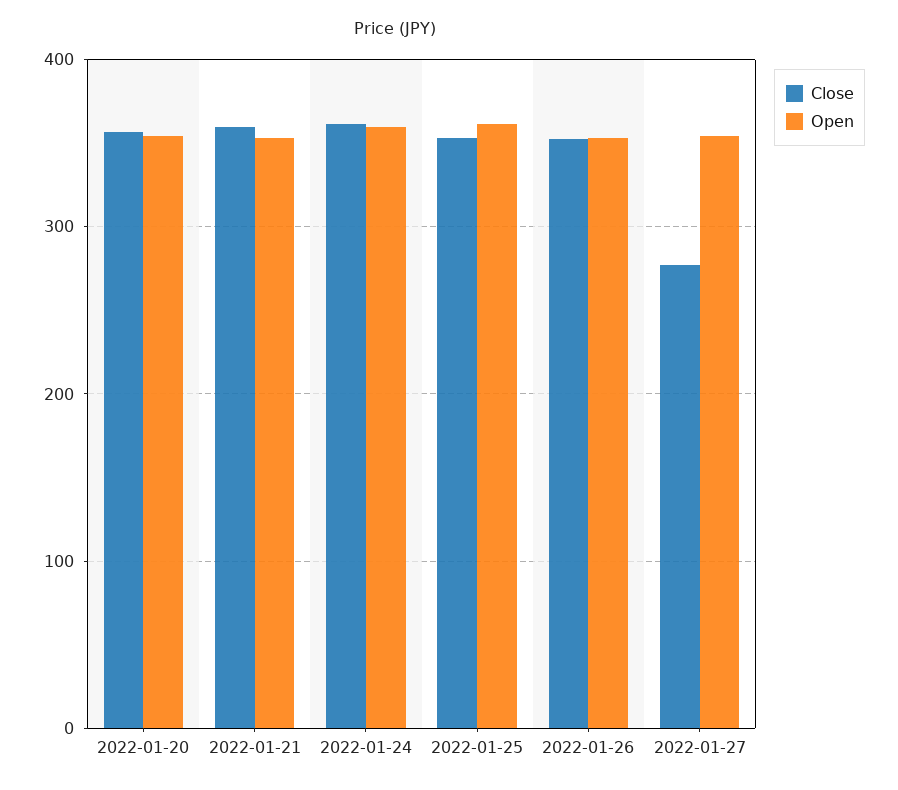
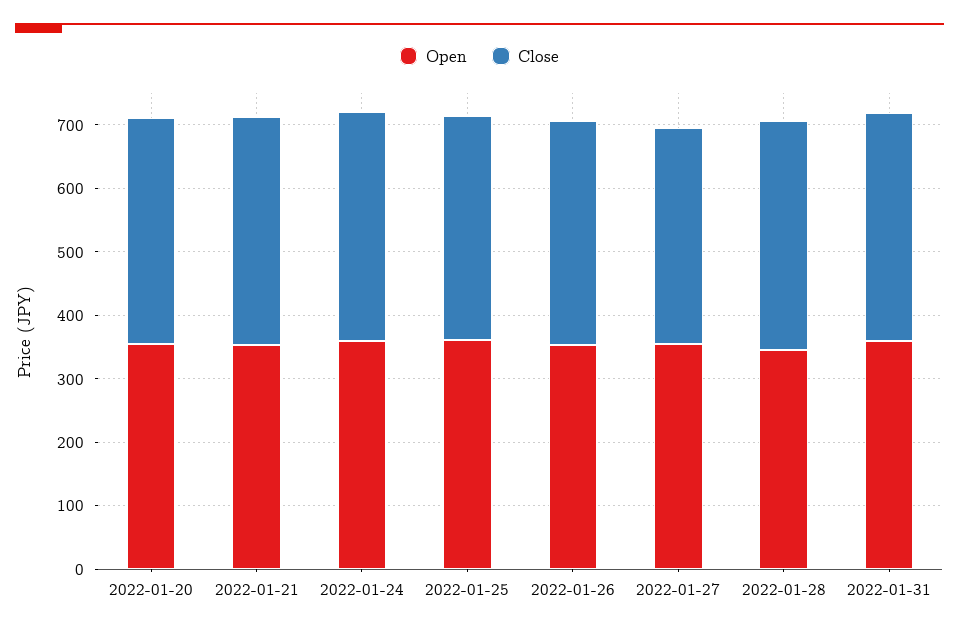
Close, 2022-01-27: 280 -> 340
Open, 2022-01-28: none -> 340
Close, 2022-01-28: none -> 360
Open, 2022-01-31: none -> 360
Close, 2022-01-31: none -> 360

